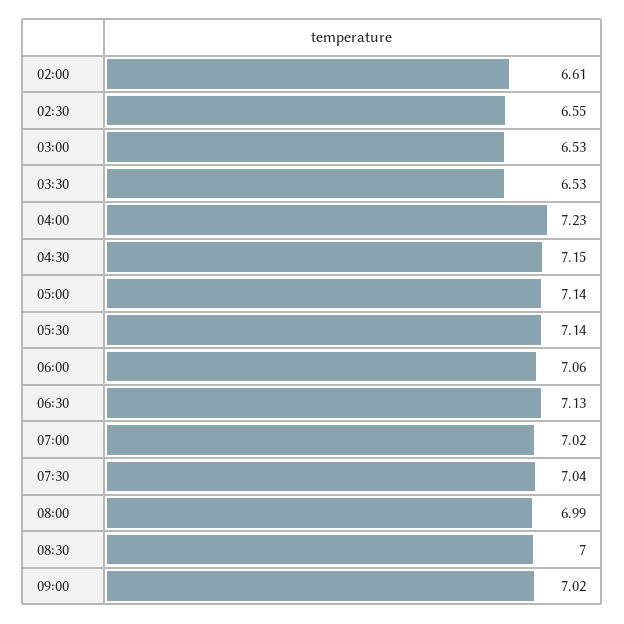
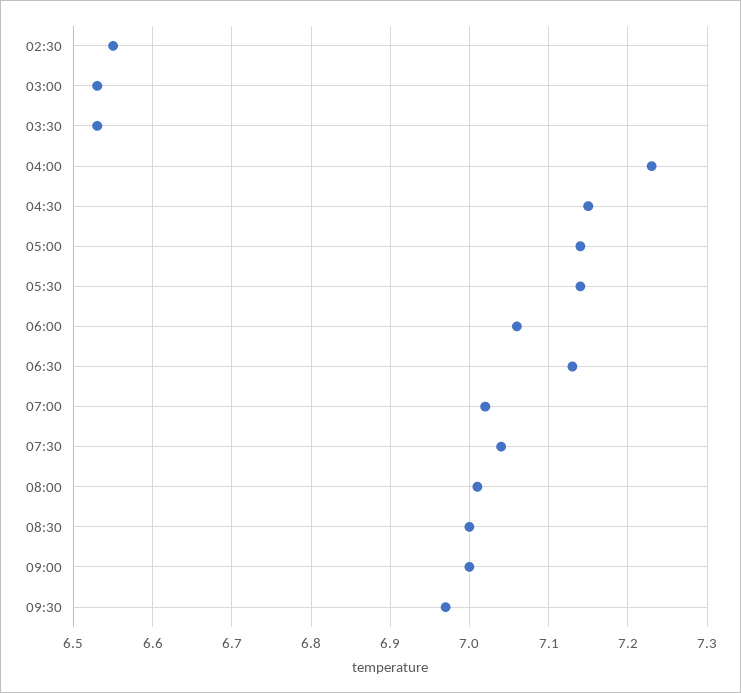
02:00: 6.61 -> none
08:00: 6.99 -> 7.01
09:00: 7.02 -> 7
09:30: none -> 6.97

